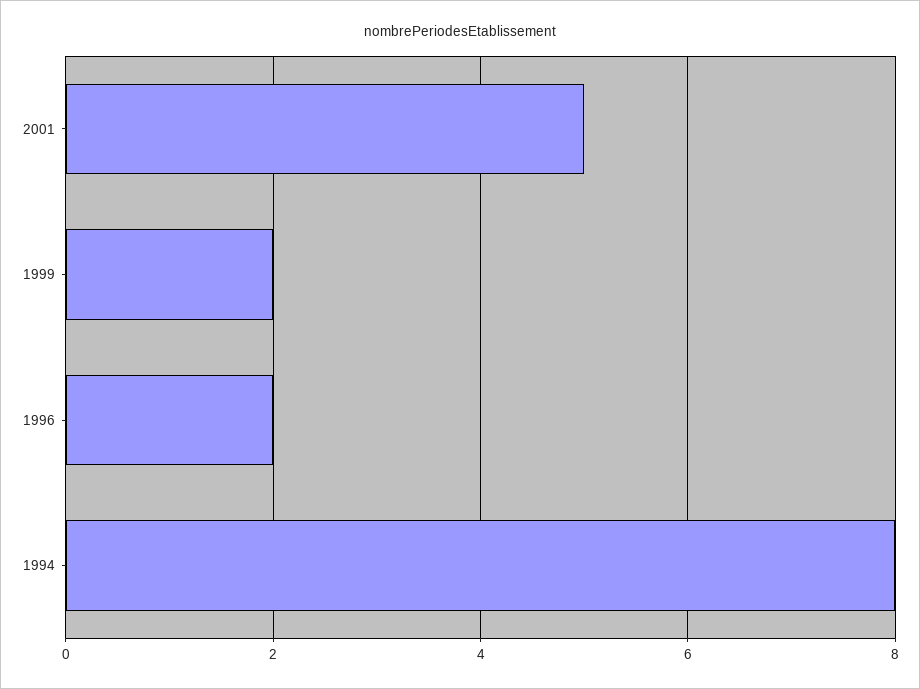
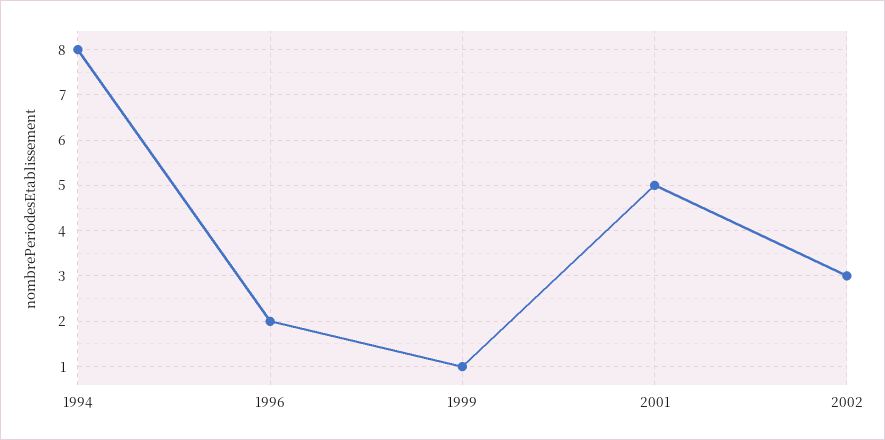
1999: 2 -> 1
2002: none -> 3

